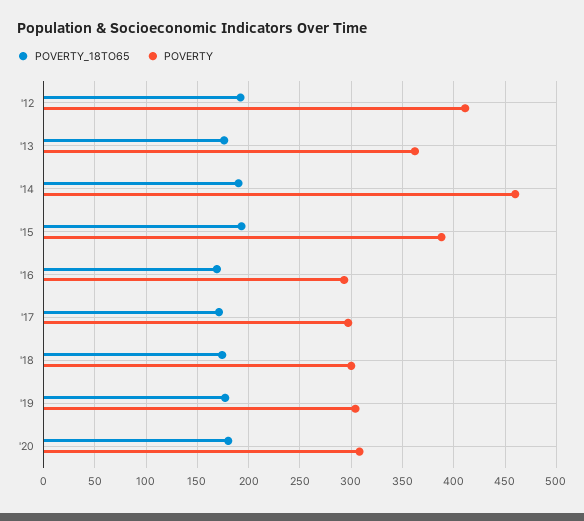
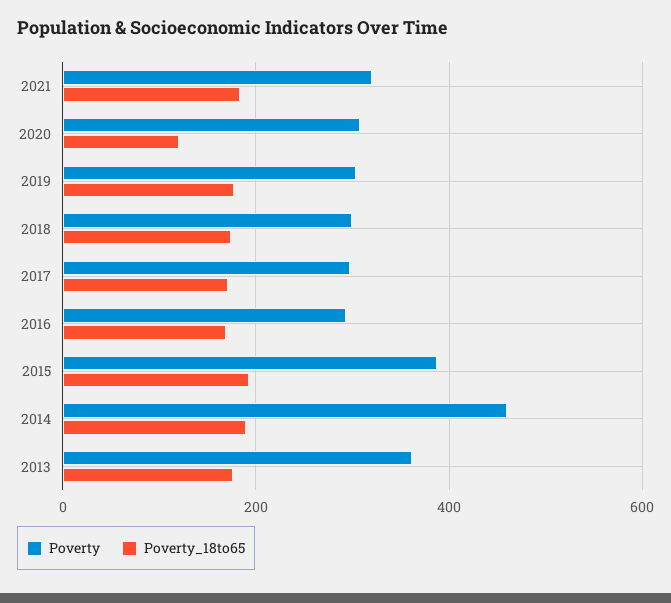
POVERTY_18TO65, '12: 190 -> none
POVERTY, '12: 410 -> none
POVERTY_18TO65, '20: 180 -> 120
POVERTY, 2021: none -> 320
POVERTY_18TO65, 2021: none -> 180

